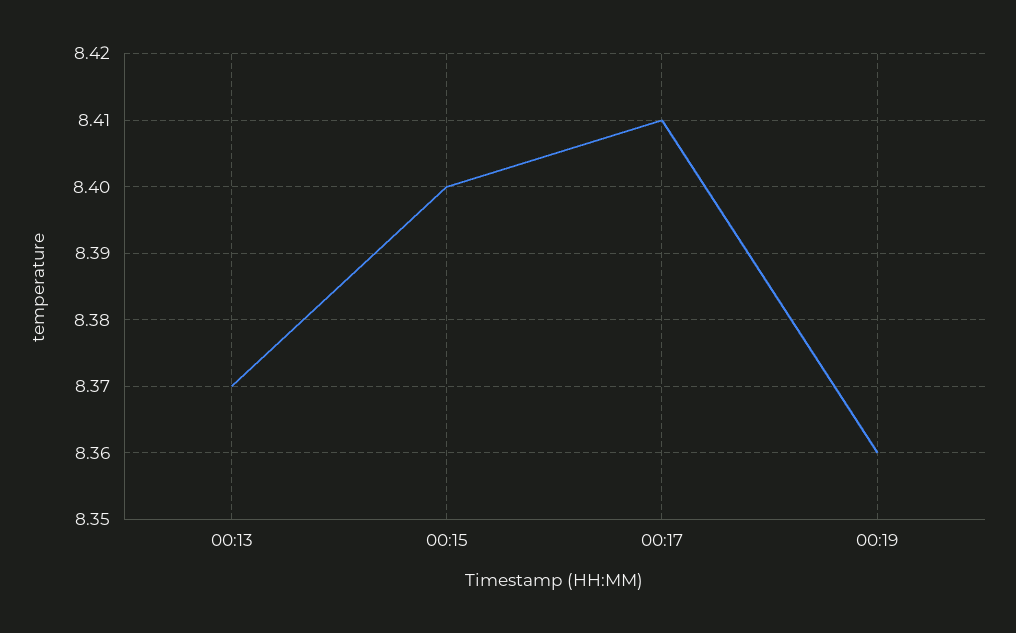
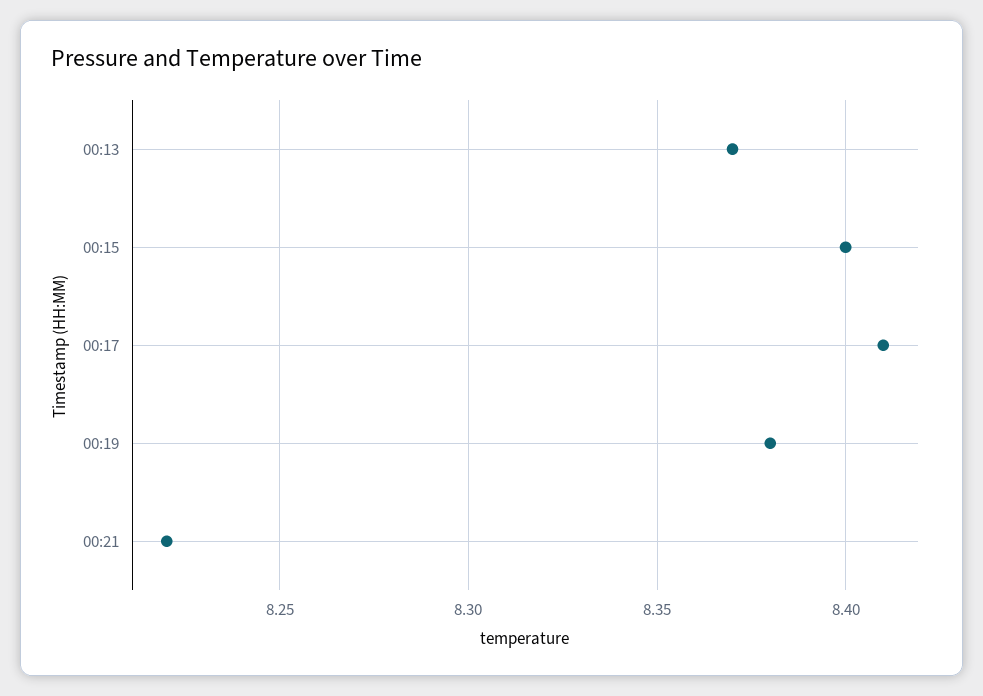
00:19: 8.36 -> 8.38
00:21: none -> 8.22

